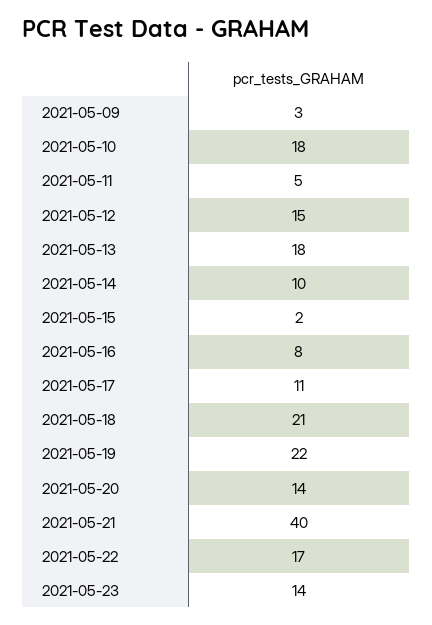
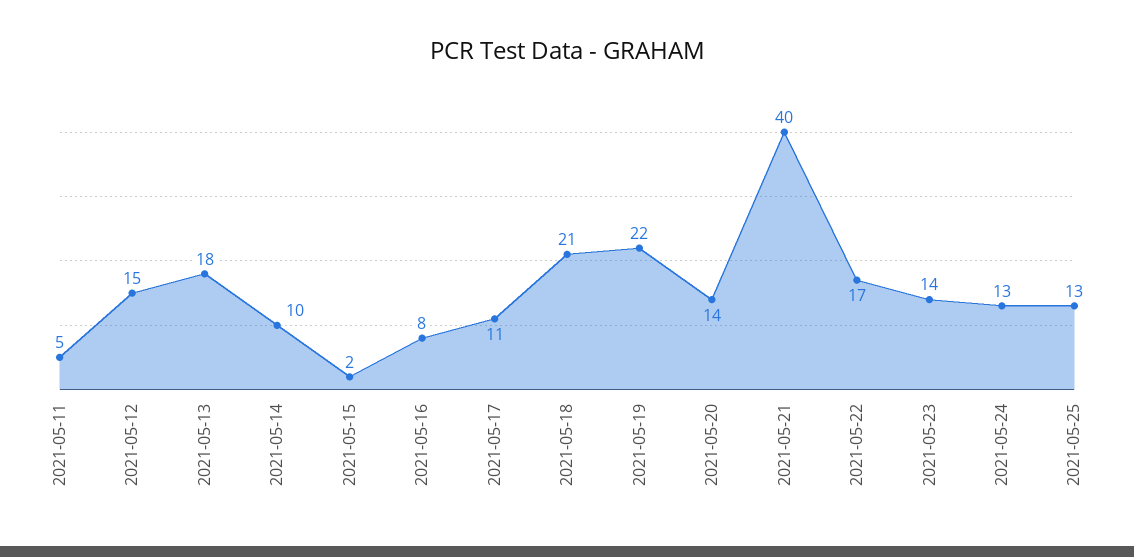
2021-05-09: 3 -> none
2021-05-10: 18 -> none
2021-05-24: none -> 13
2021-05-25: none -> 13

